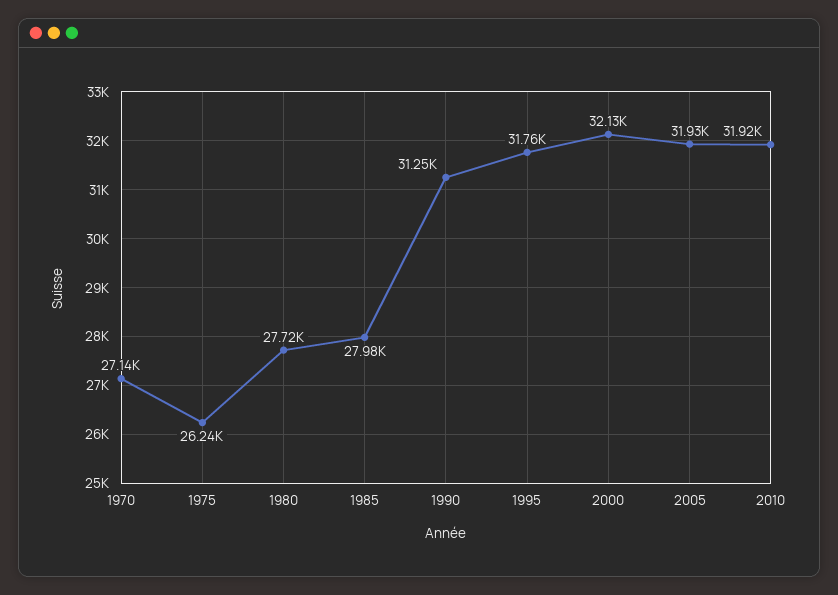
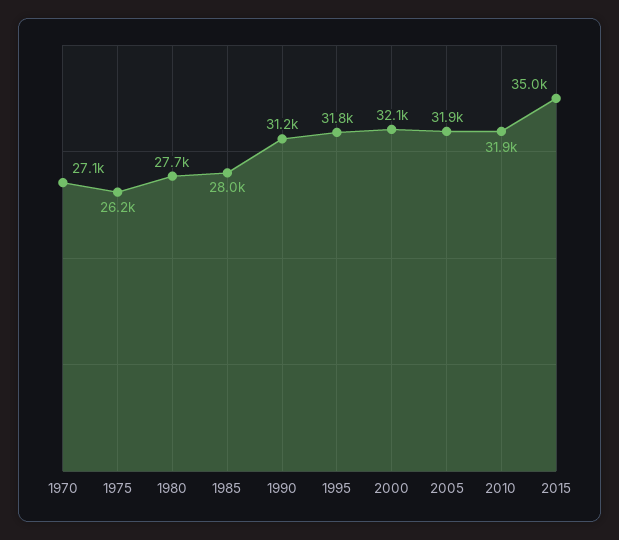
2015: none -> 35000

